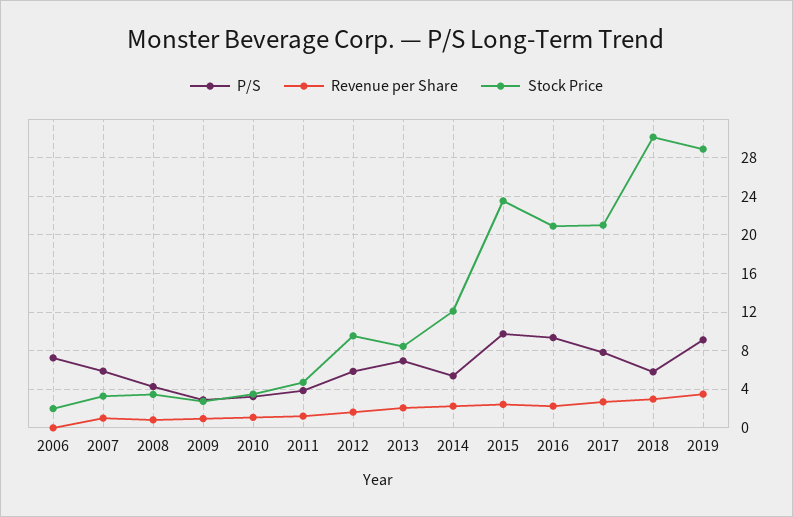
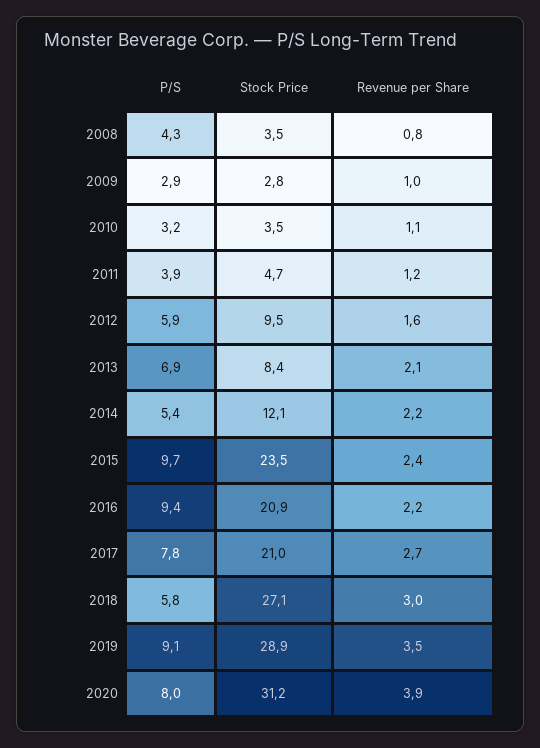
P/S, 2006: 7 -> none
Revenue per Share, 2006: 0 -> none
Stock Price, 2006: 2 -> none
P/S, 2007: 6 -> none
Revenue per Share, 2007: 1 -> none
Stock Price, 2007: 3 -> none
Stock Price, 2018: 30 -> 27.1
P/S, 2020: none -> 8
Stock Price, 2020: none -> 31.2
Revenue per Share, 2020: none -> 3.9

